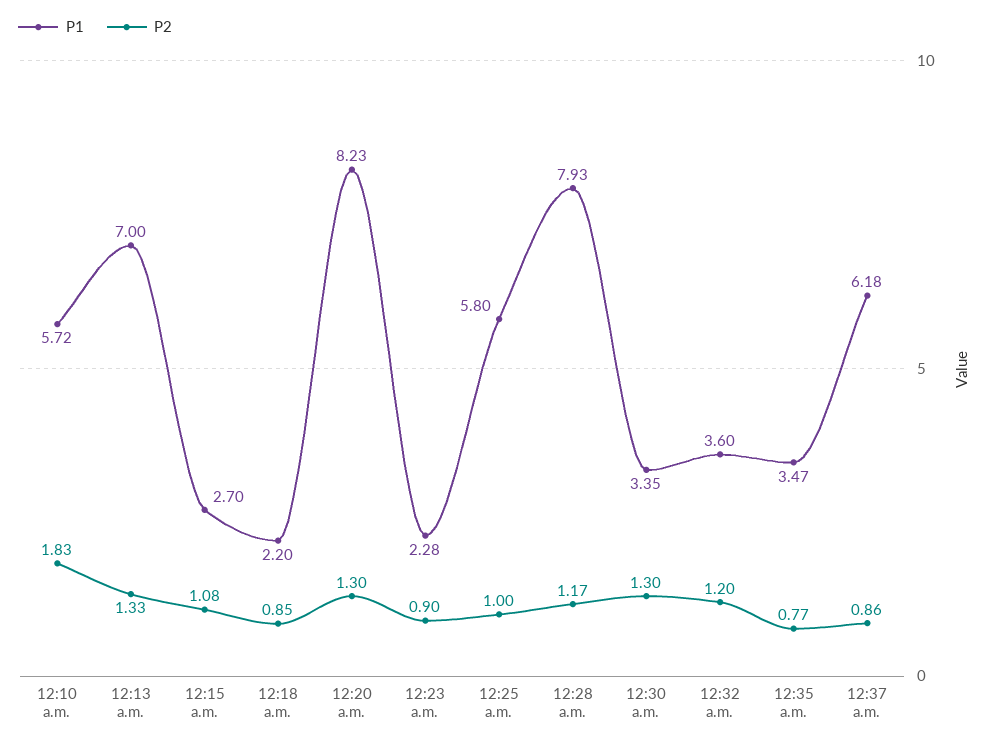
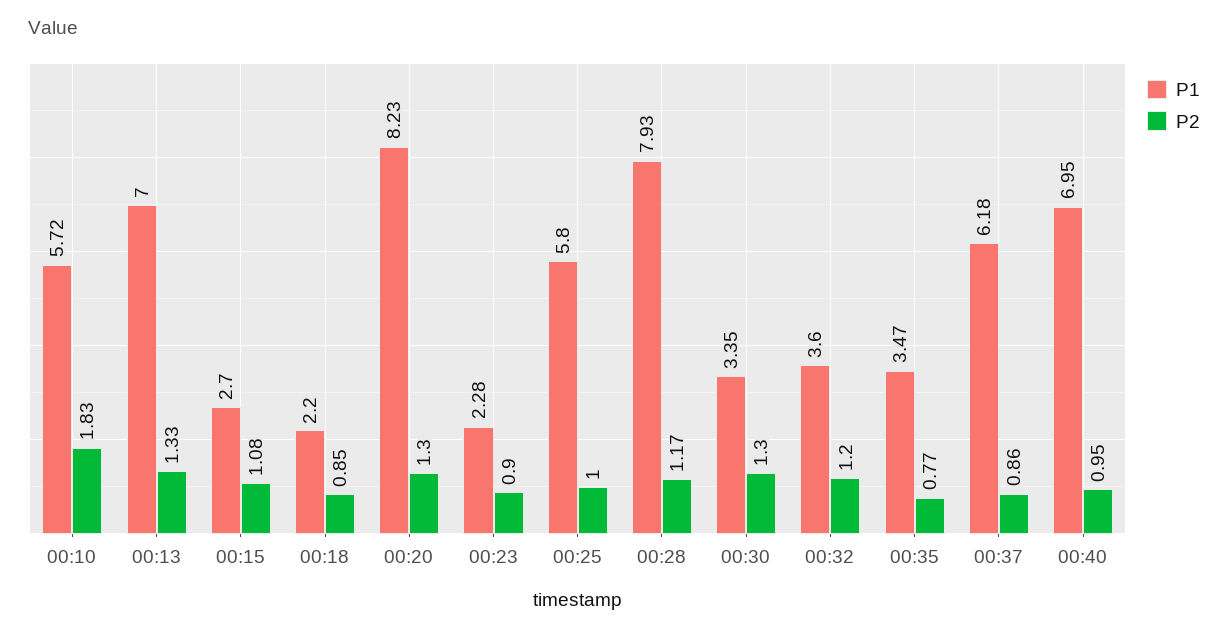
P1, 00:40: none -> 6.95
P2, 00:40: none -> 0.95

